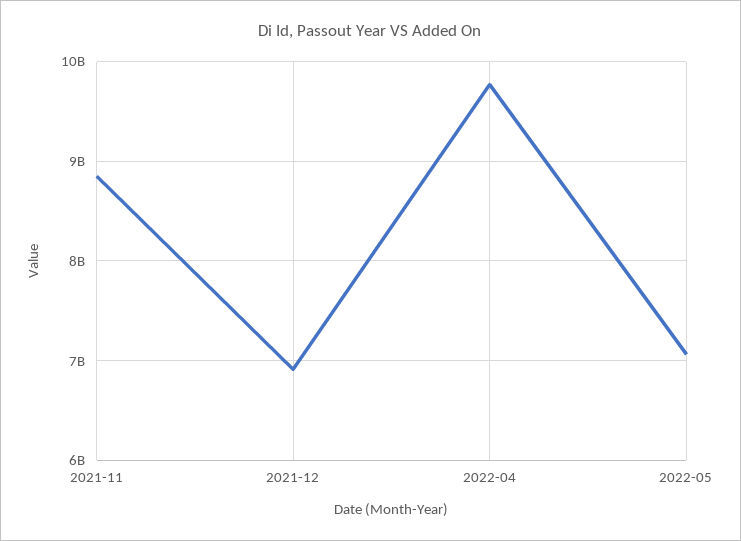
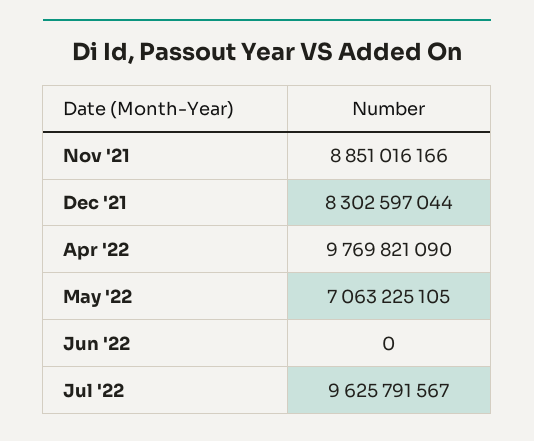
2021-12: 6900000000 -> 8302597044
Jun '22: none -> 0
Jul '22: none -> 9625791567

